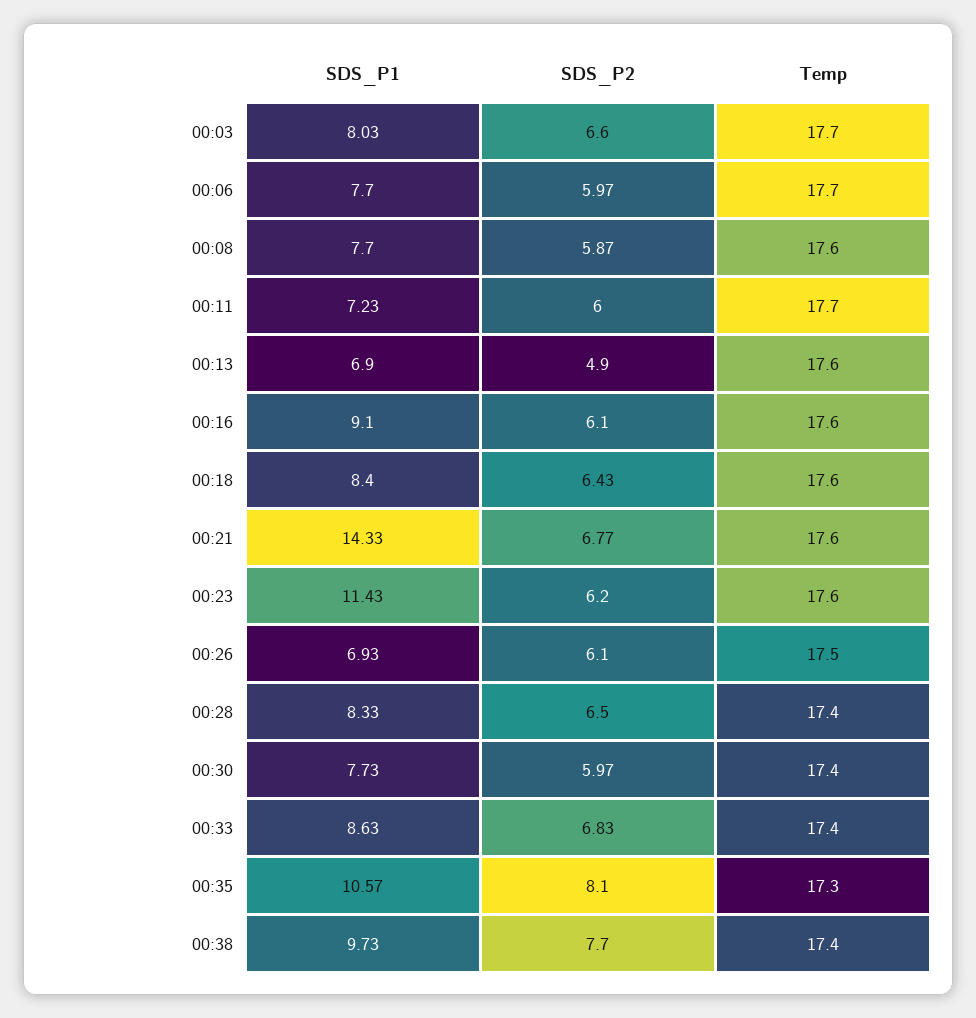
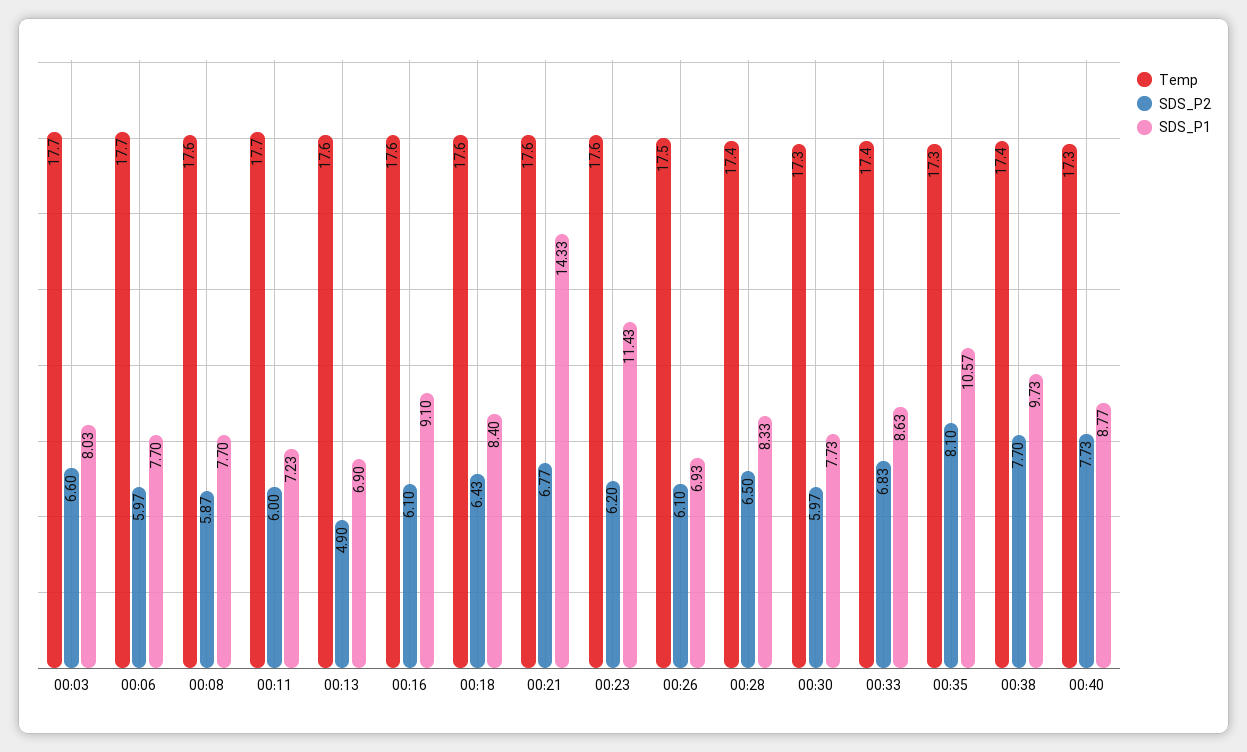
Temp, 00:30: 17.4 -> 17.3
Temp, 00:40: none -> 17.3
SDS_P2, 00:40: none -> 7.73
SDS_P1, 00:40: none -> 8.77

